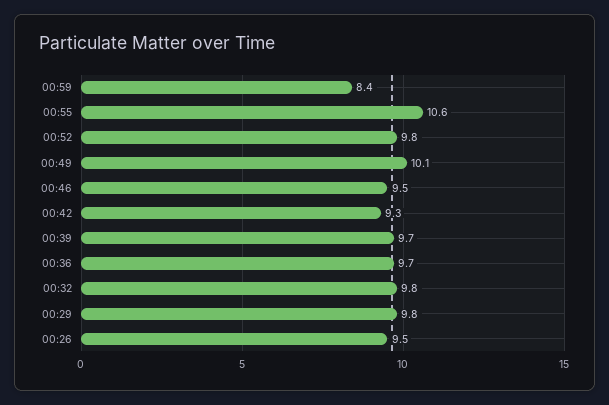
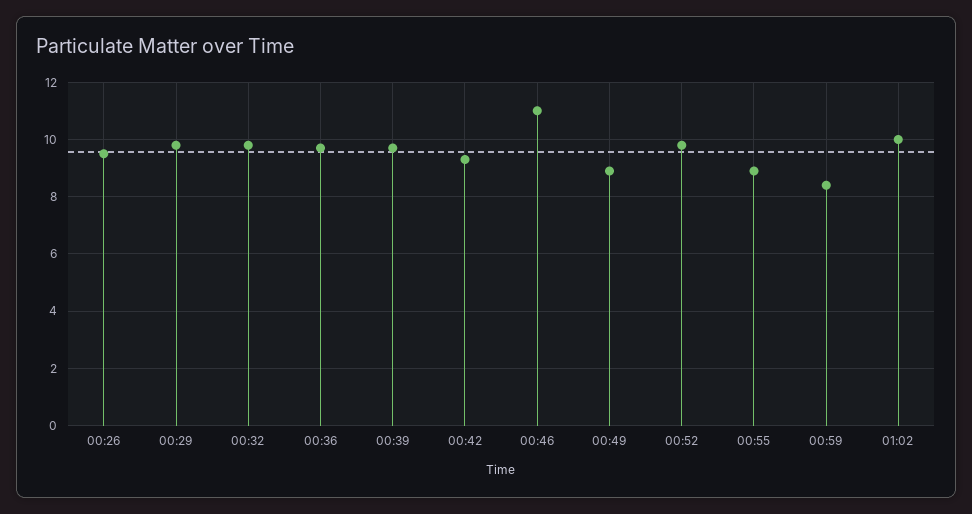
00:55: 10.6 -> 9
00:49: 10.1 -> 9
00:46: 9.5 -> 11
01:02: none -> 10

